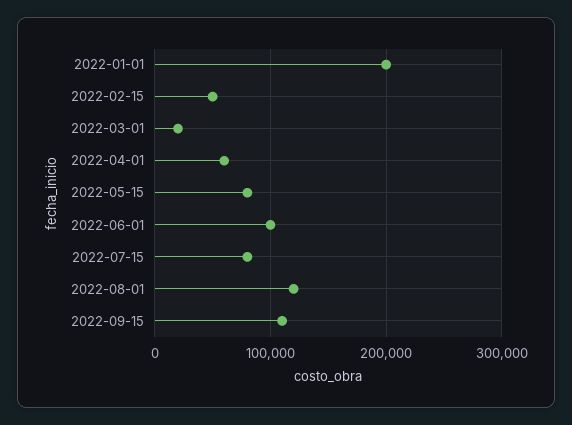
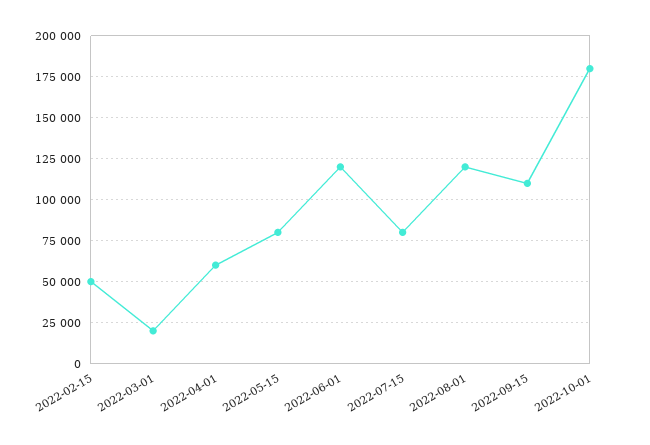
2022-01-01: 200000 -> none
2022-06-01: 100000 -> 120000
2022-10-01: none -> 180000

